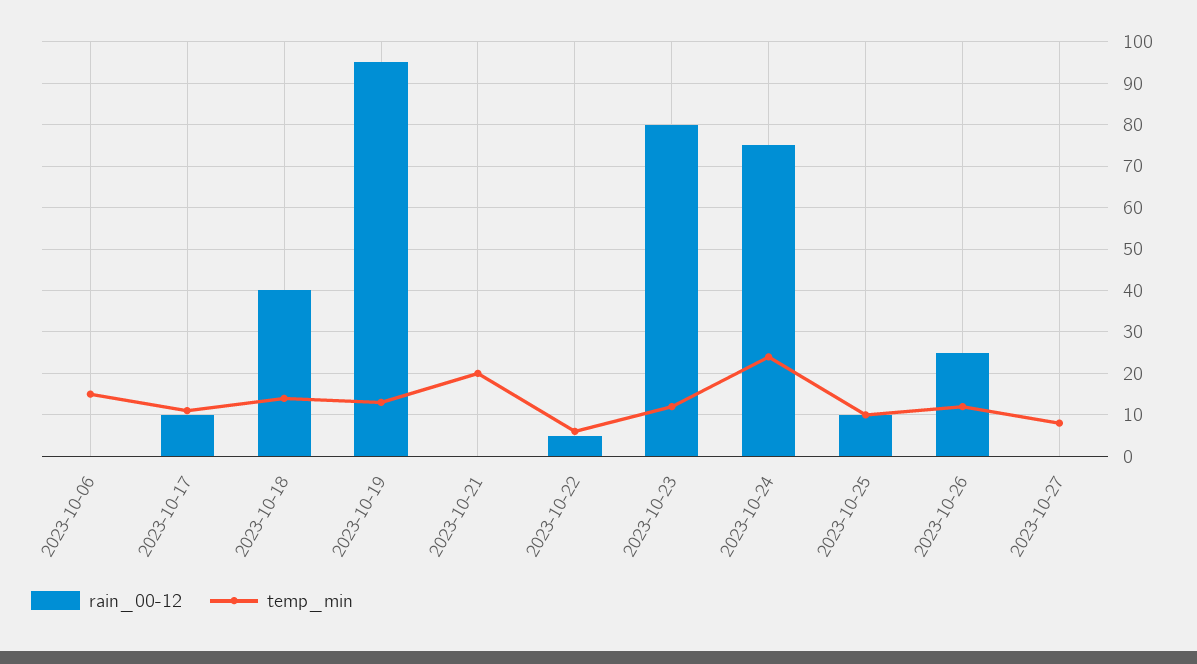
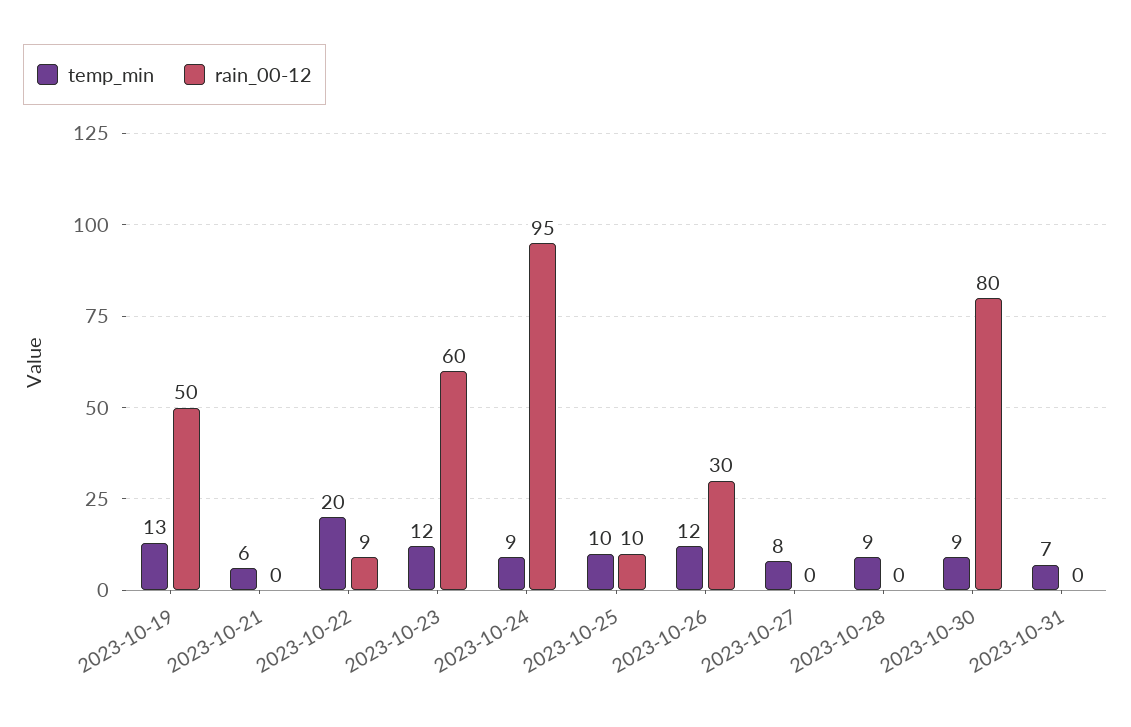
rain_00-12, 2023-10-06: 0 -> none
temp_min, 2023-10-06: 15 -> none
rain_00-12, 2023-10-17: 10 -> none
temp_min, 2023-10-17: 10 -> none
rain_00-12, 2023-10-18: 40 -> none
temp_min, 2023-10-18: 15 -> none
rain_00-12, 2023-10-19: 95 -> 50
temp_min, 2023-10-21: 20 -> 6
rain_00-12, 2023-10-22: 5 -> 9
temp_min, 2023-10-22: 5 -> 20
rain_00-12, 2023-10-23: 80 -> 60
rain_00-12, 2023-10-24: 75 -> 95
temp_min, 2023-10-24: 25 -> 9
rain_00-12, 2023-10-26: 25 -> 30
temp_min, 2023-10-28: none -> 9
rain_00-12, 2023-10-28: none -> 0
temp_min, 2023-10-30: none -> 9
rain_00-12, 2023-10-30: none -> 80
temp_min, 2023-10-31: none -> 7
rain_00-12, 2023-10-31: none -> 0

